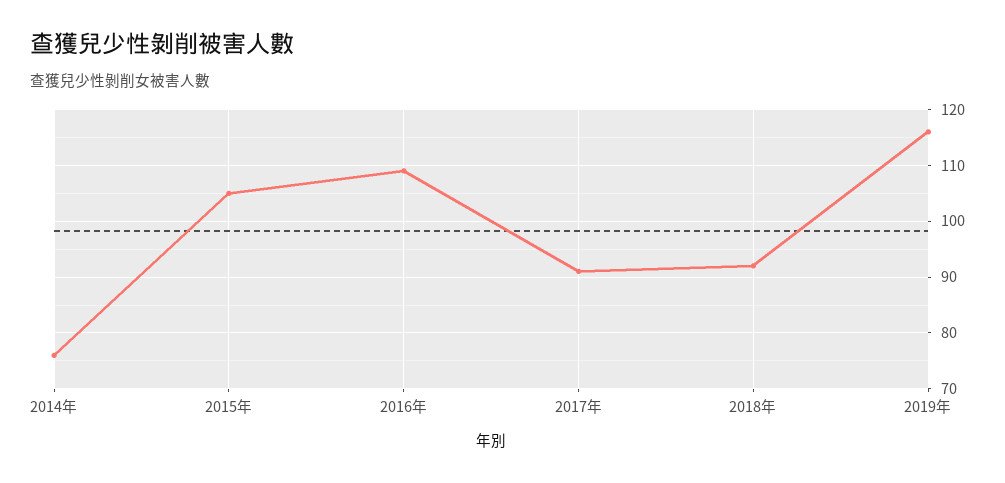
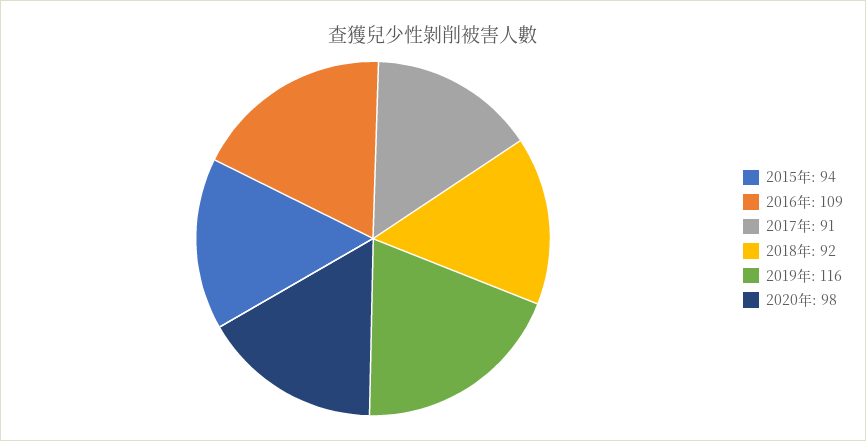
2014年: 75 -> none
2015年: 105 -> 94
2020年: none -> 98

